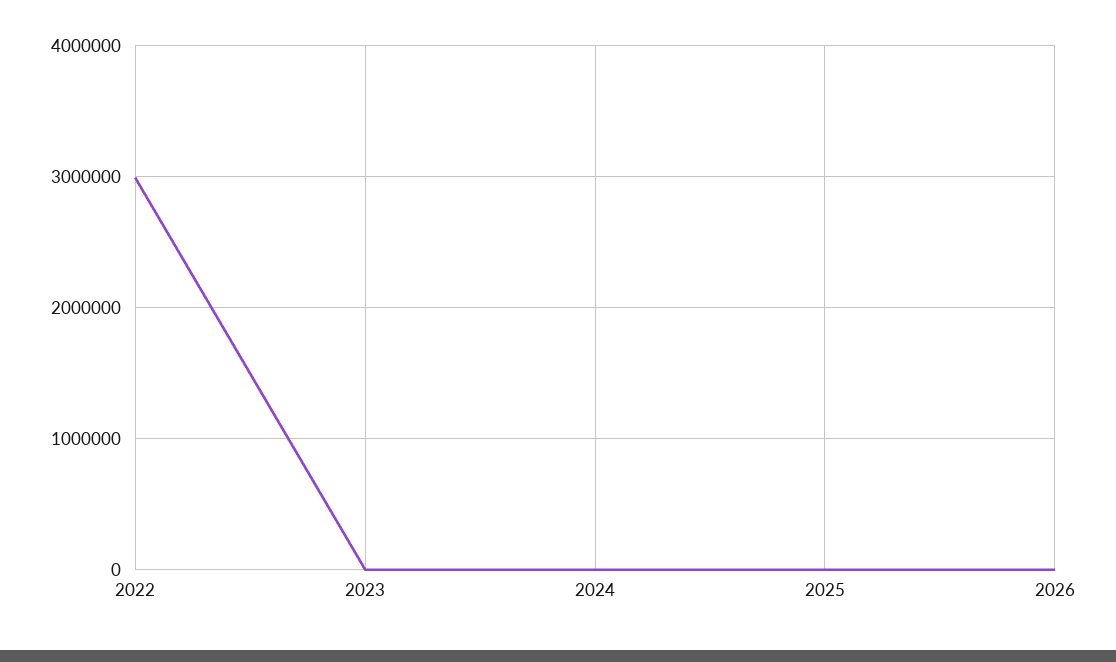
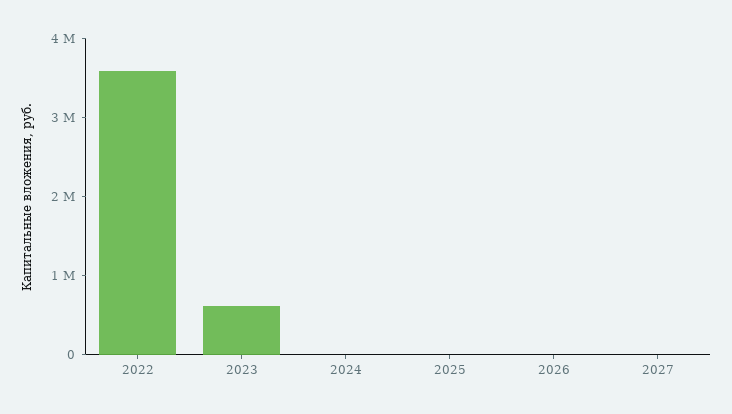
2022: 3000000 -> 3600000
2023: 0 -> 600000
2027: none -> 0

